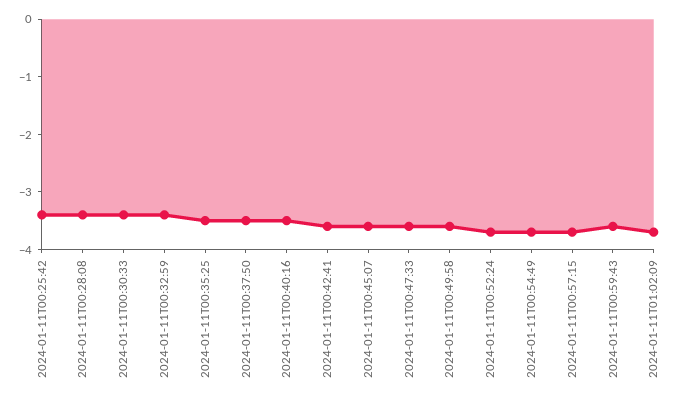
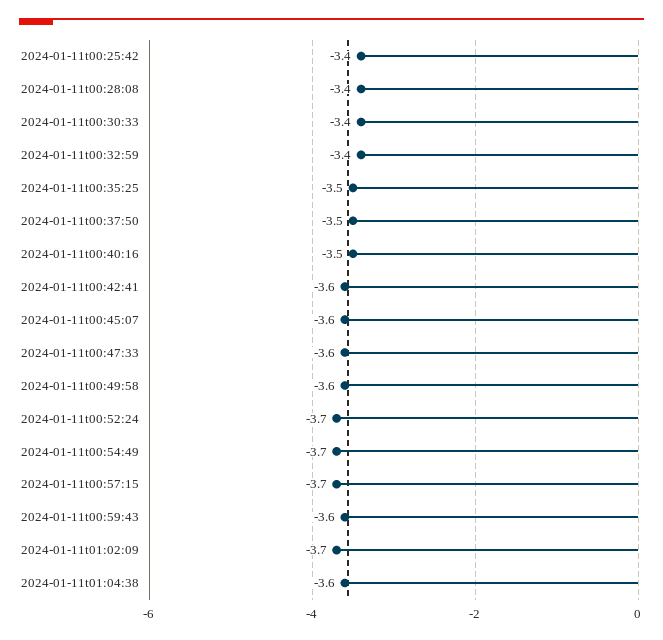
2024-01-11t01:04:38: none -> -3.6

